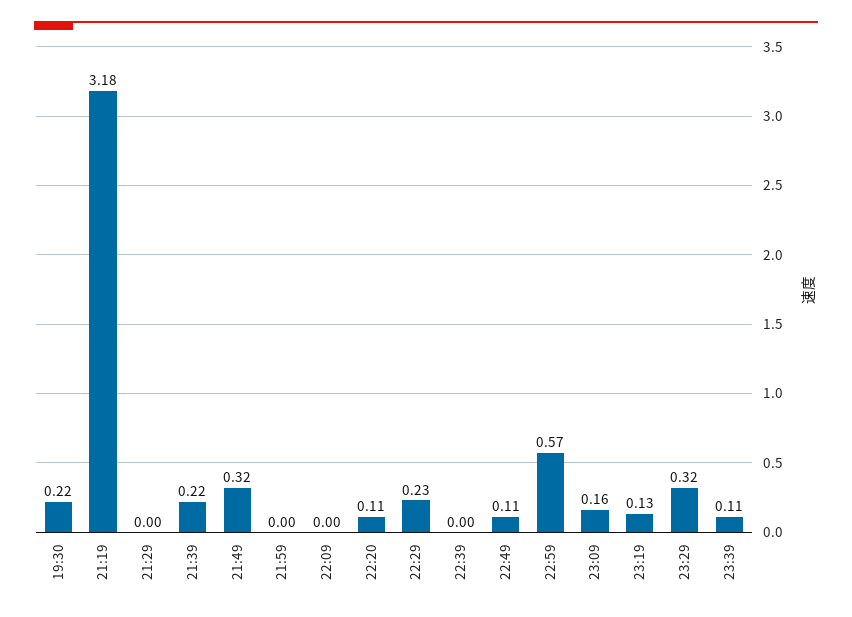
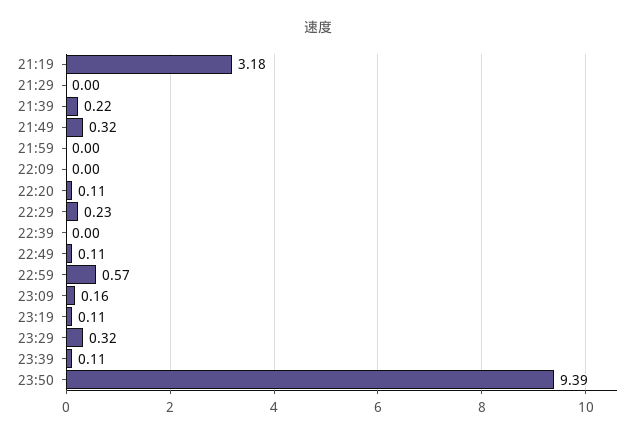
19:30: 0.22 -> none
23:19: 0.13 -> 0.11
23:50: none -> 9.39

